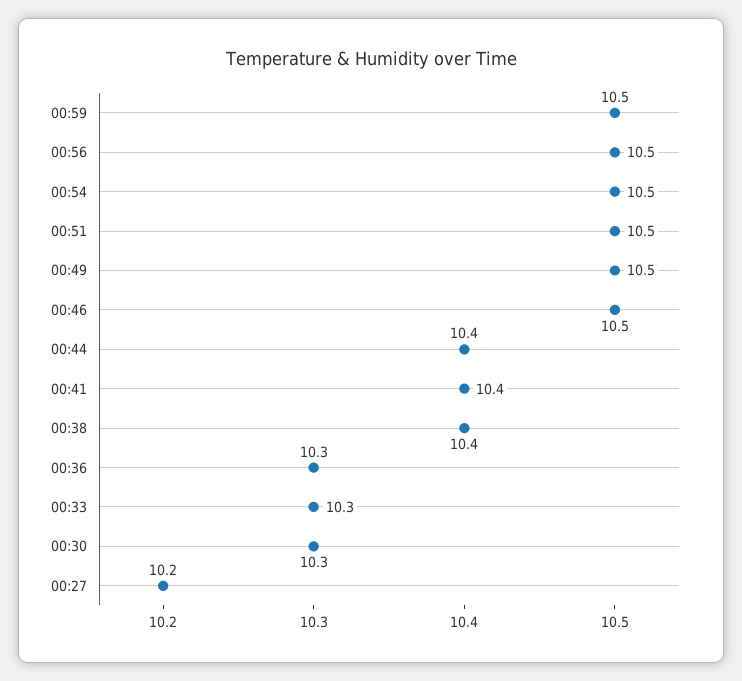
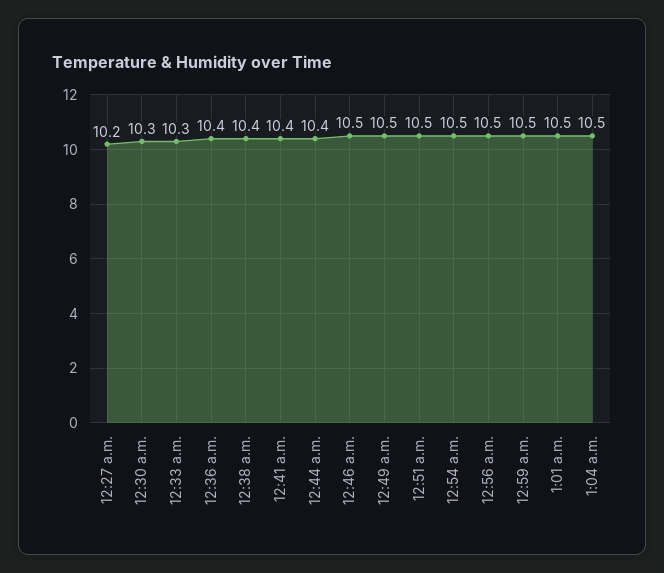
00:36: 10.3 -> 10.4
1:01 a.m.: none -> 10.5
1:04 a.m.: none -> 10.5

